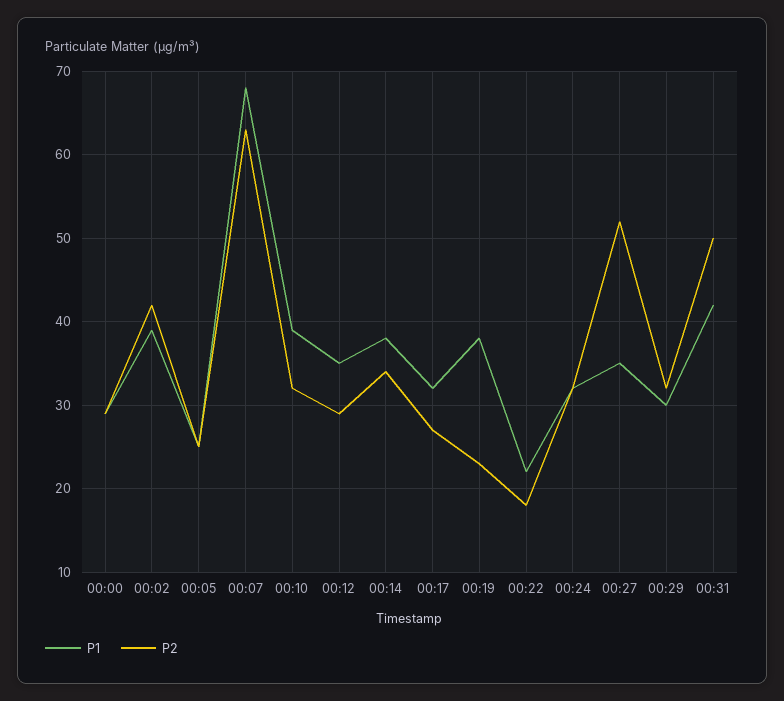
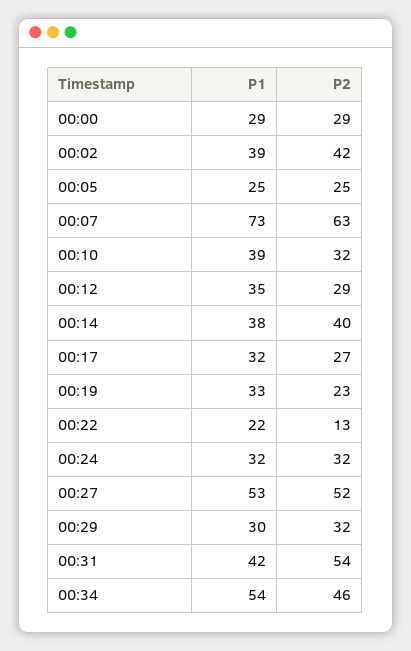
P1, 00:07: 68 -> 73
P2, 00:14: 34 -> 40
P1, 00:19: 38 -> 33
P2, 00:22: 18 -> 13
P1, 00:27: 35 -> 53
P2, 00:31: 50 -> 54
P1, 00:34: none -> 54
P2, 00:34: none -> 46

